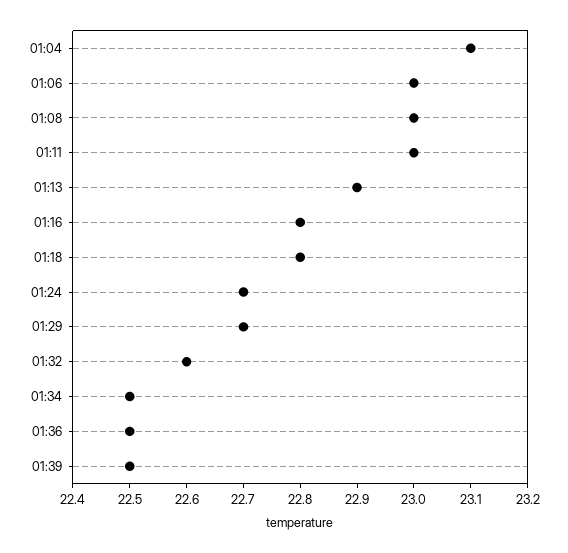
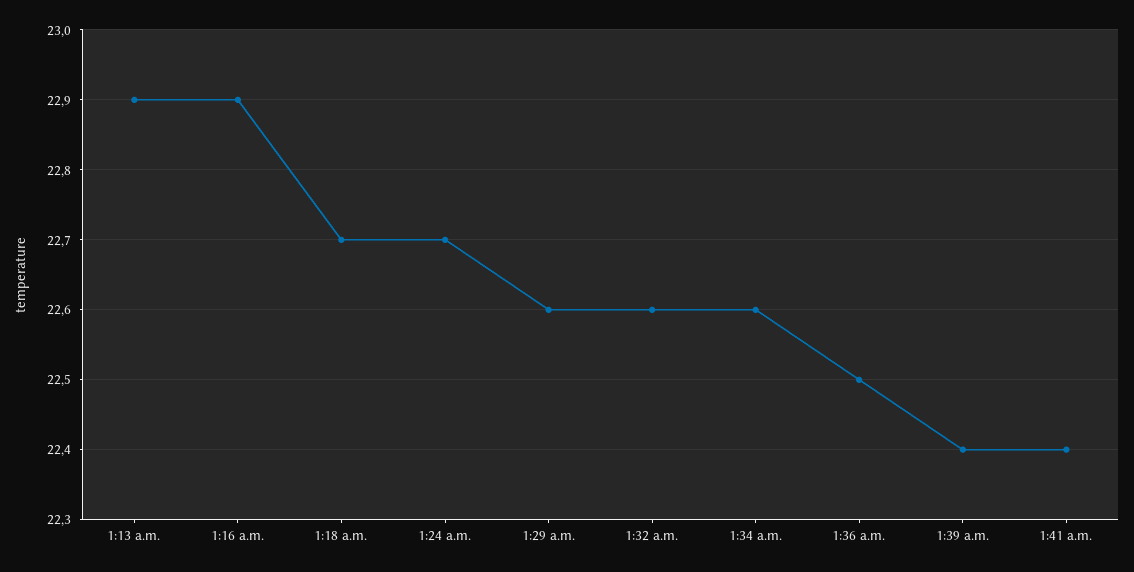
01:04: 23.1 -> none
01:06: 23 -> none
01:08: 23 -> none
01:11: 23 -> none
01:16: 22.8 -> 22.9
01:18: 22.8 -> 22.7
01:29: 22.7 -> 22.6
01:34: 22.5 -> 22.6
01:39: 22.5 -> 22.4
1:41 a.m.: none -> 22.4

